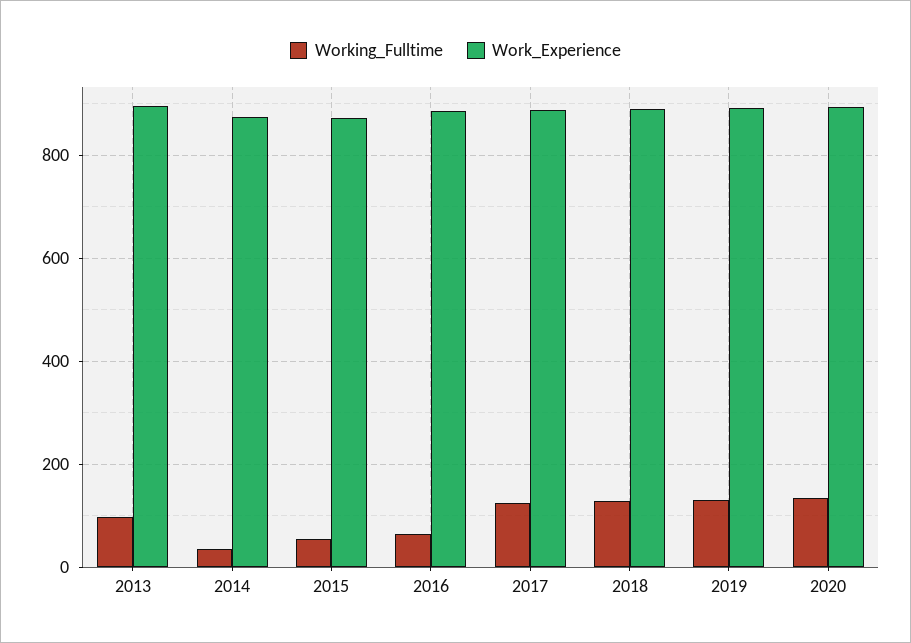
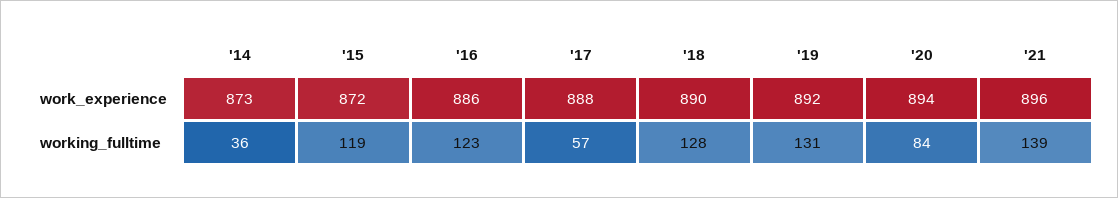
Working_Fulltime, 2013: 100 -> none
Work_Experience, 2013: 900 -> none
Working_Fulltime, 2015: 60 -> 119
Working_Fulltime, 2016: 60 -> 123
Working_Fulltime, 2017: 120 -> 57
Working_Fulltime, 2020: 140 -> 84
Work_Experience, '21: none -> 896
Working_Fulltime, '21: none -> 139

